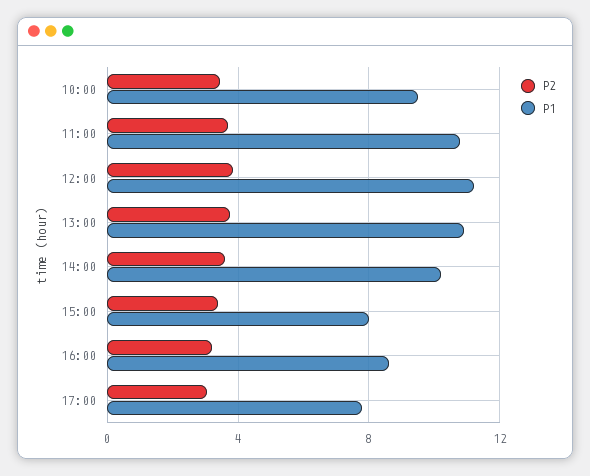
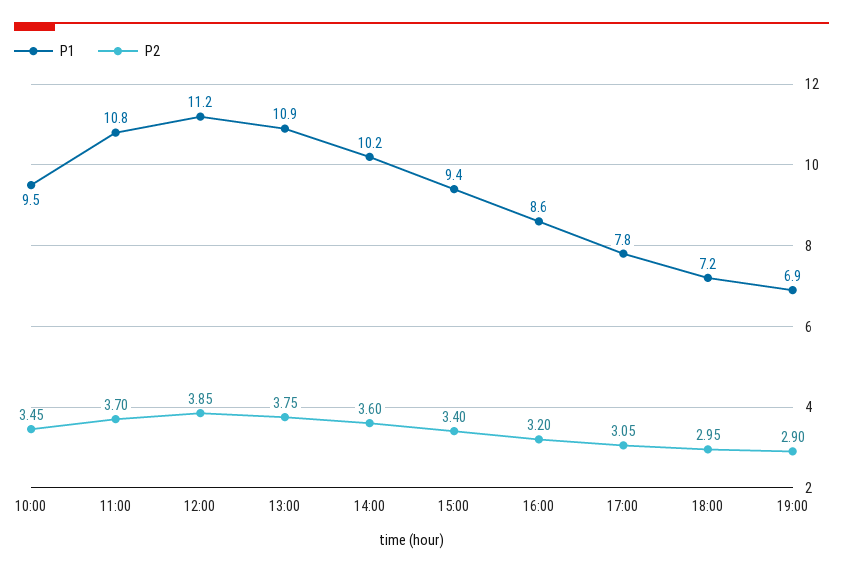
P1, 15:00: 8 -> 9.4
P1, 18:00: none -> 7.2
P2, 18:00: none -> 2.95
P1, 19:00: none -> 6.9
P2, 19:00: none -> 2.9

